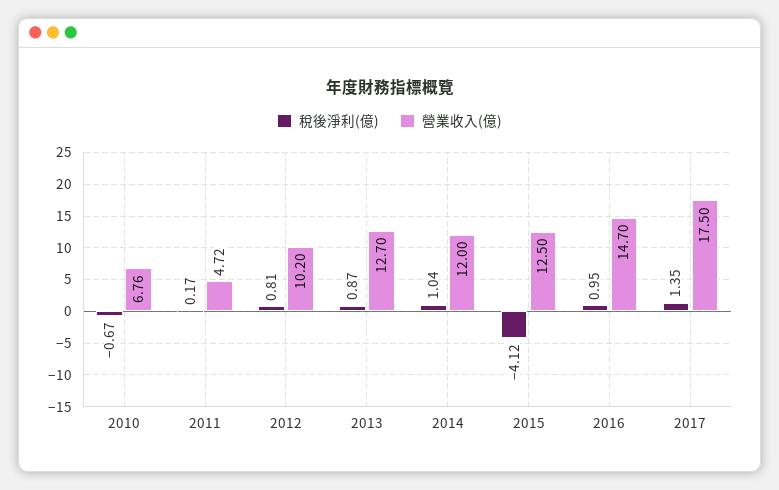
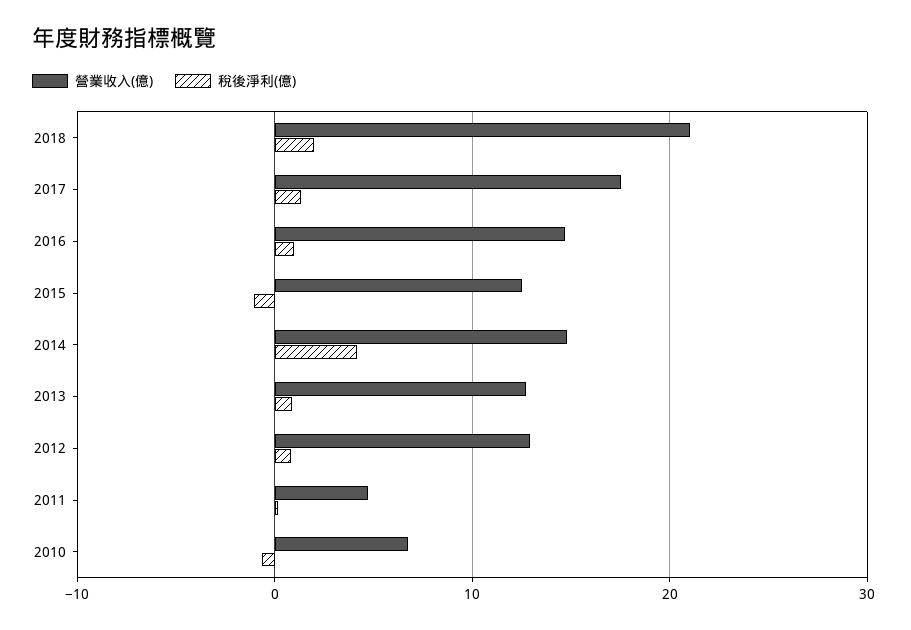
營業收入(億), 2012: 10.2 -> 13
稅後淨利(億), 2014: 1.04 -> 4
營業收入(億), 2014: 12 -> 15
稅後淨利(億), 2015: -4.12 -> -1
營業收入(億), 2018: none -> 21
稅後淨利(億), 2018: none -> 2

